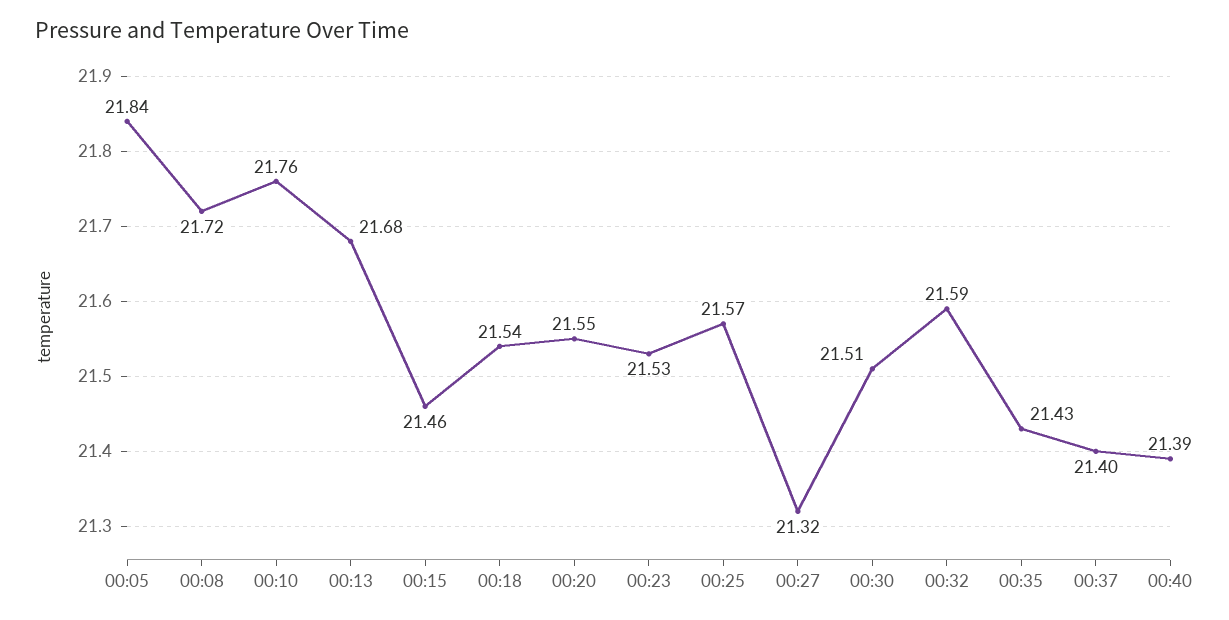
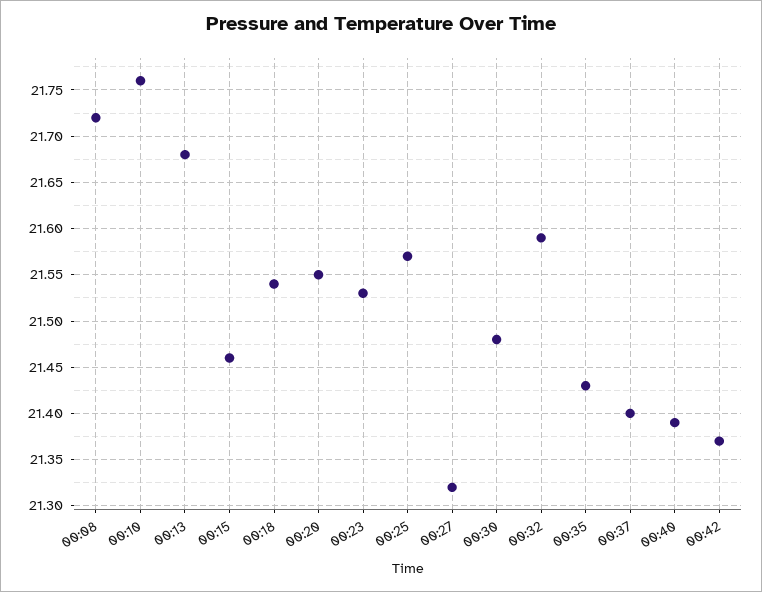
00:05: 21.84 -> none
00:30: 21.51 -> 21.48
00:42: none -> 21.37

